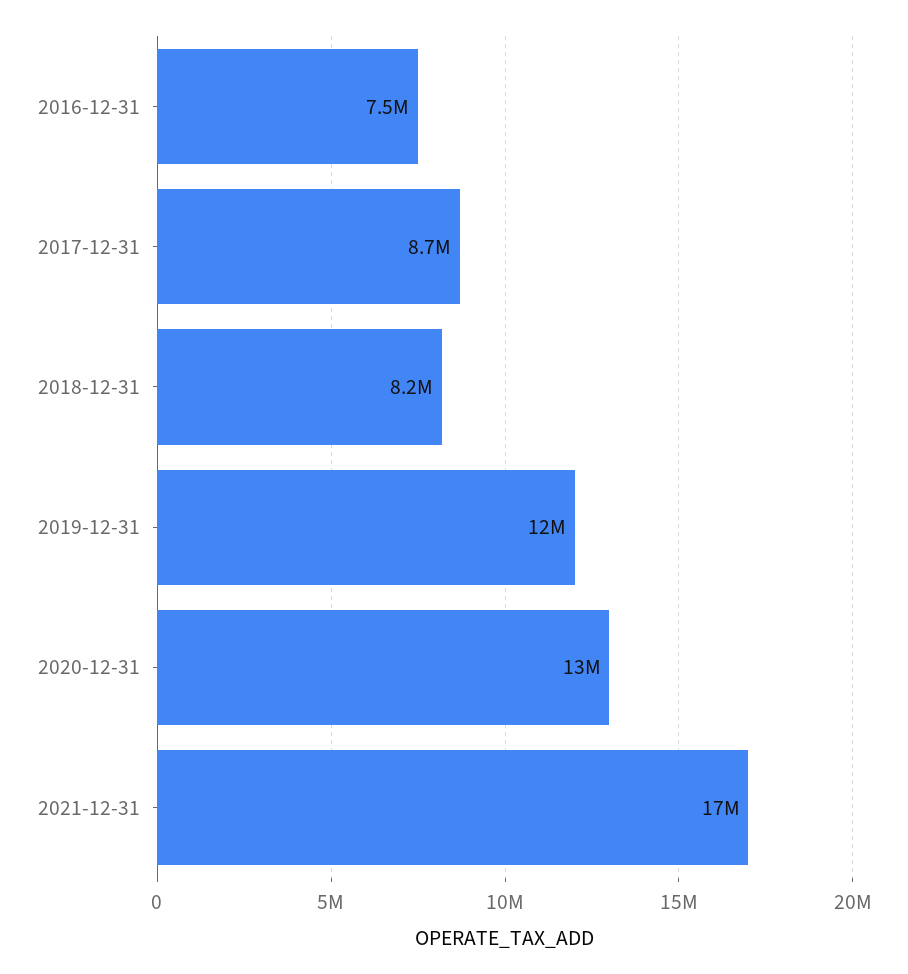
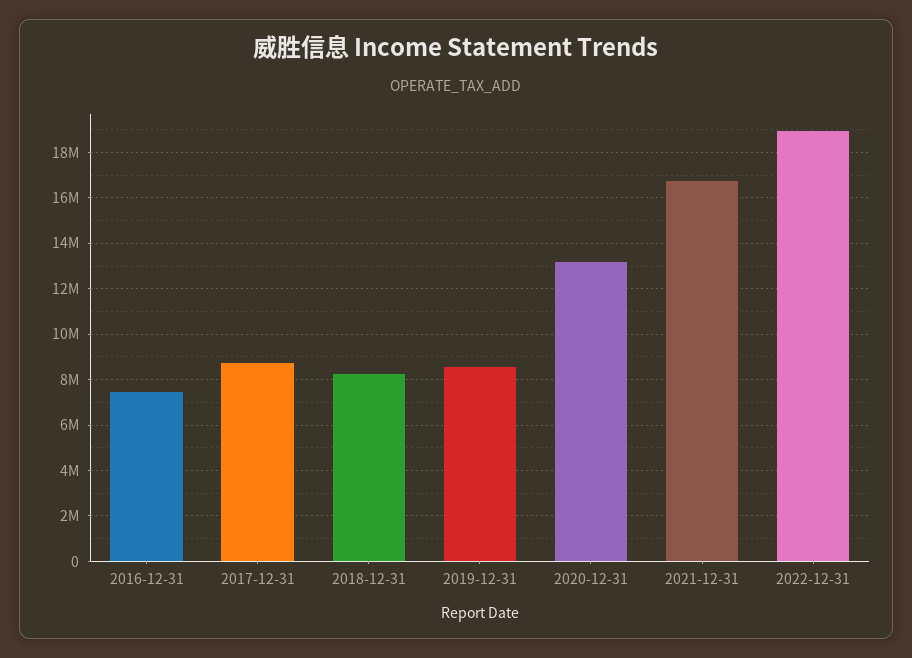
2019-12-31: 12000000 -> 8500000
2022-12-31: none -> 19000000

